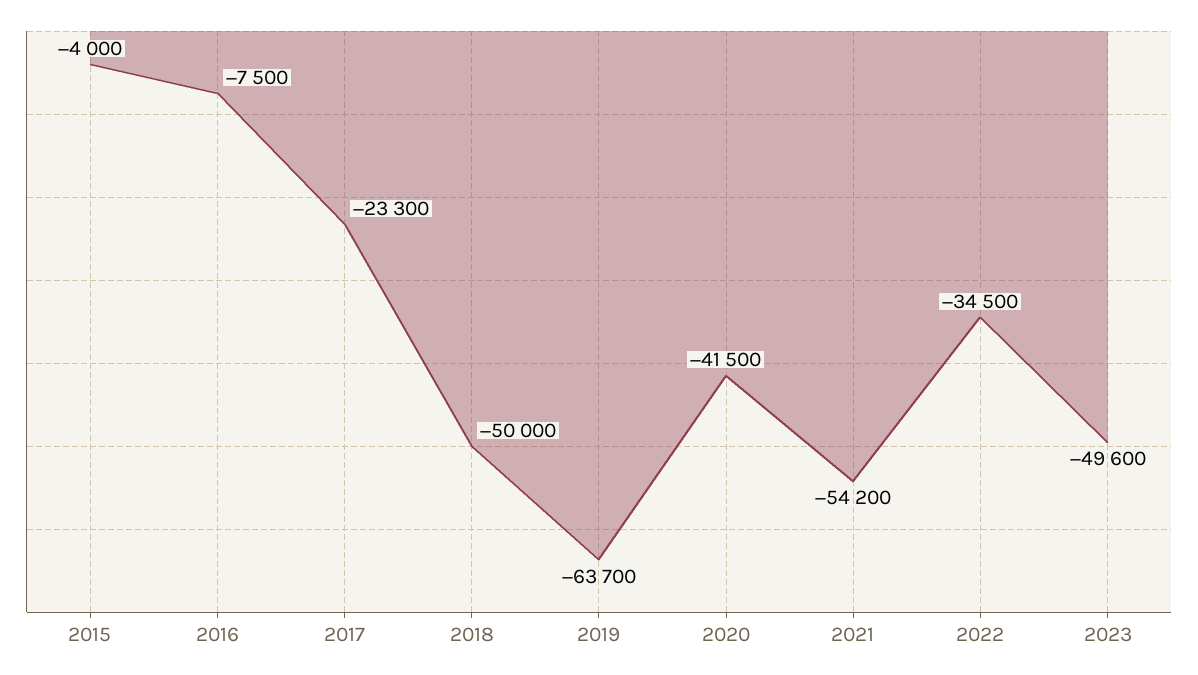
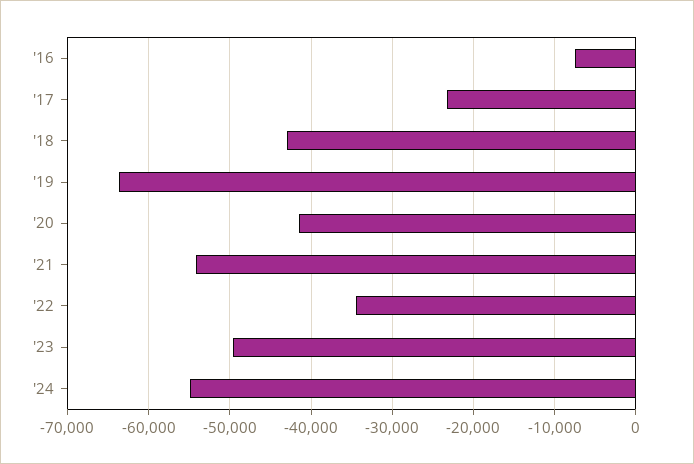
2015: -4000 -> none
2018: -50000 -> -43000
'24: none -> -55000

